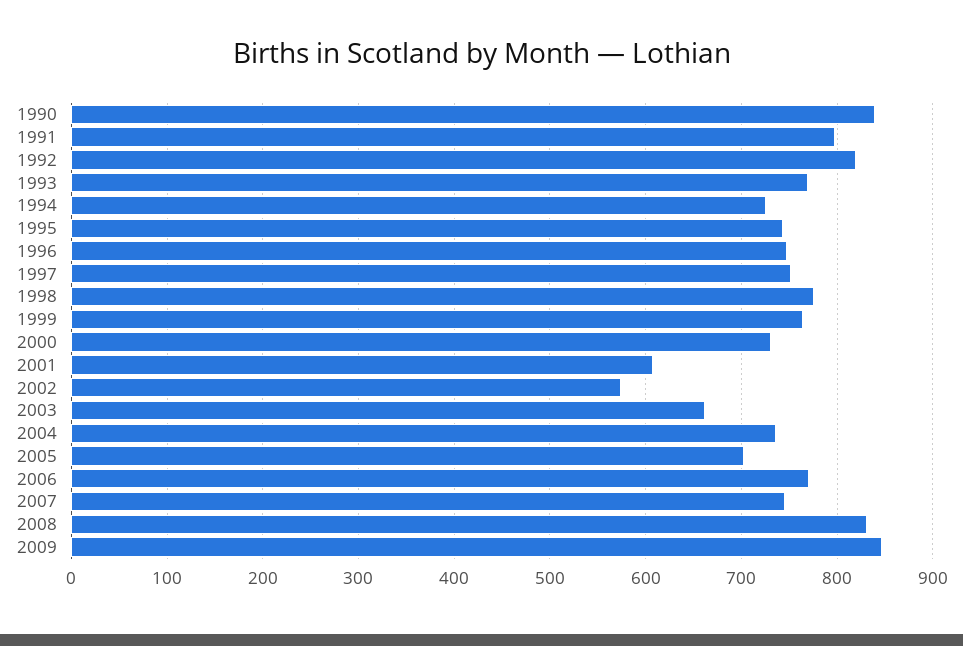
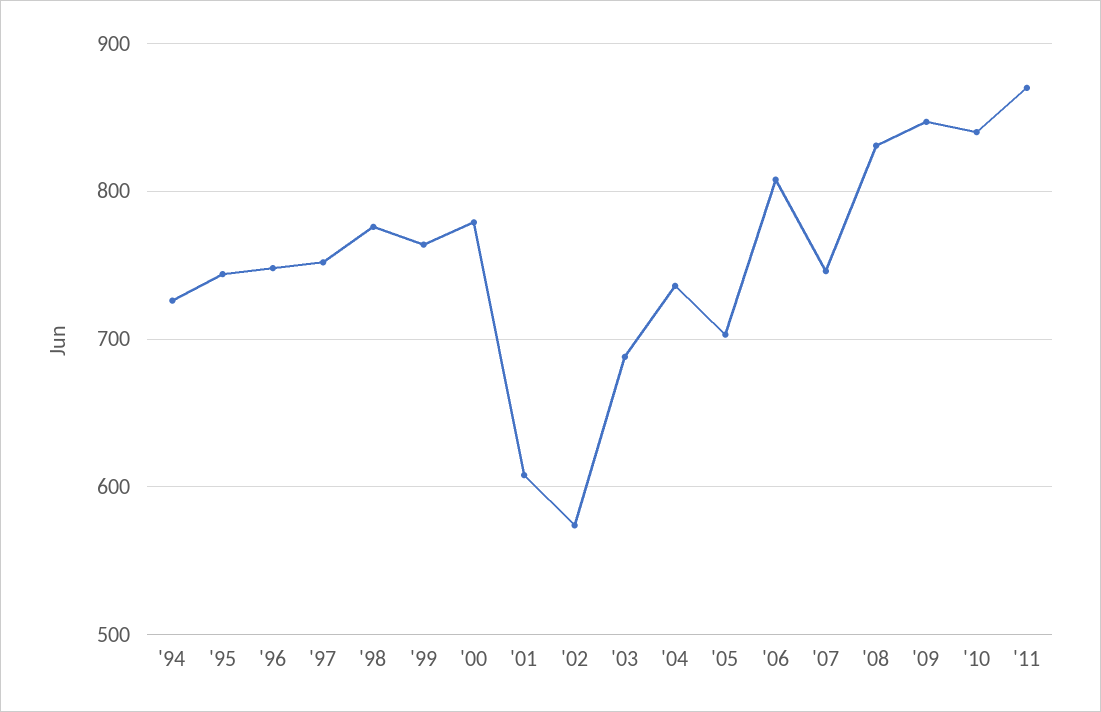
1990: 840 -> none
1991: 800 -> none
1992: 820 -> none
1993: 770 -> none
2000: 730 -> 780
2003: 660 -> 690
2006: 770 -> 810
'10: none -> 840
'11: none -> 870

